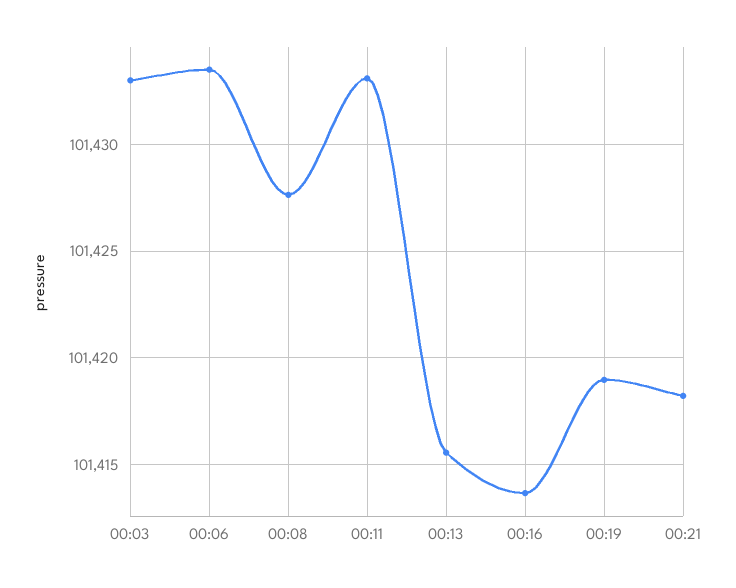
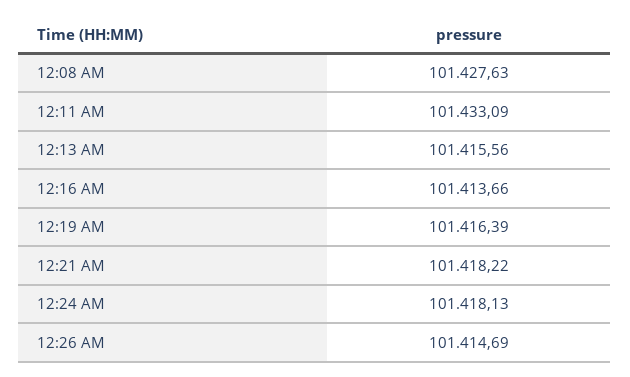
00:03: 101433 -> none
00:06: 101433.5 -> none
00:19: 101419 -> 101416.39
12:24 AM: none -> 101418.13
12:26 AM: none -> 101414.69

